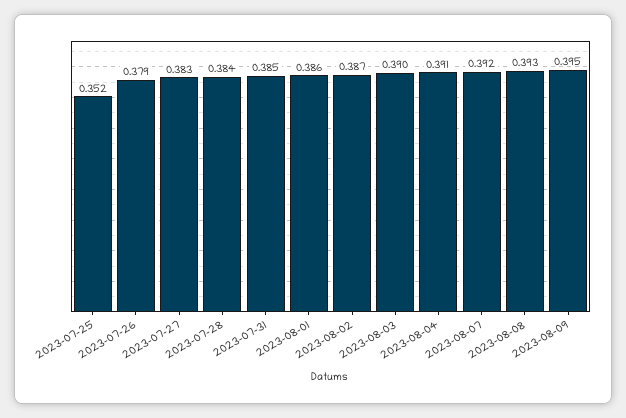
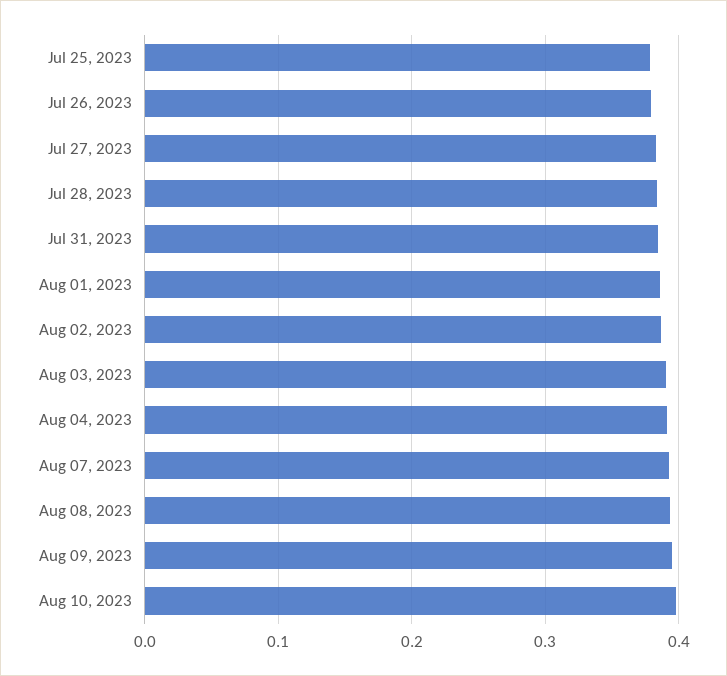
2023-07-25: 0.352 -> 0.38
Aug 10, 2023: none -> 0.4

